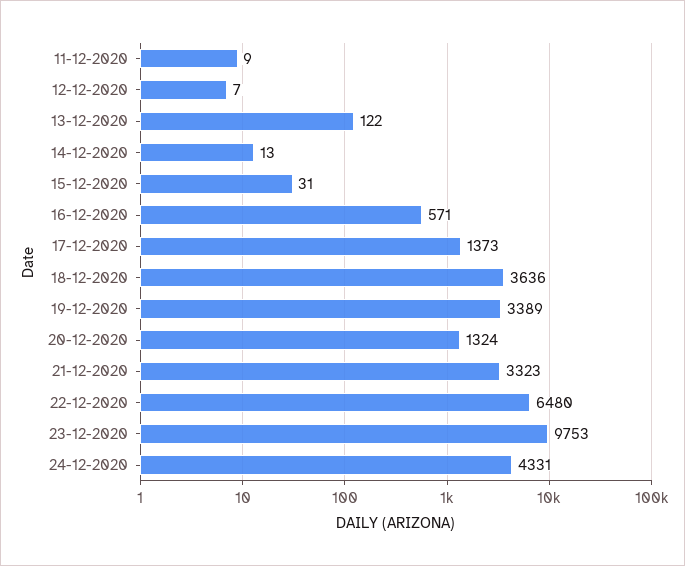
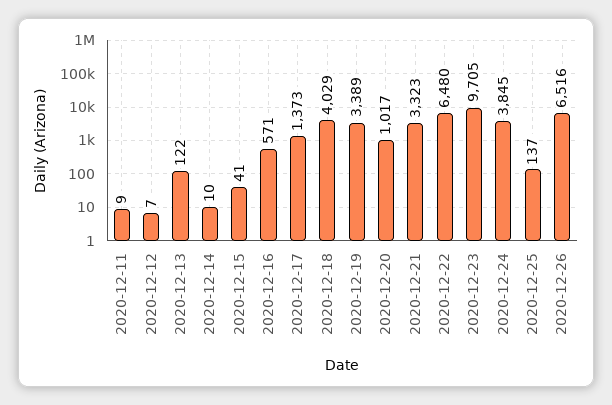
14-12-2020: 13 -> 10
15-12-2020: 31 -> 41
18-12-2020: 3636 -> 4029
20-12-2020: 1324 -> 1017
23-12-2020: 9753 -> 9705
24-12-2020: 4331 -> 3845
2020-12-25: none -> 137
2020-12-26: none -> 6516

